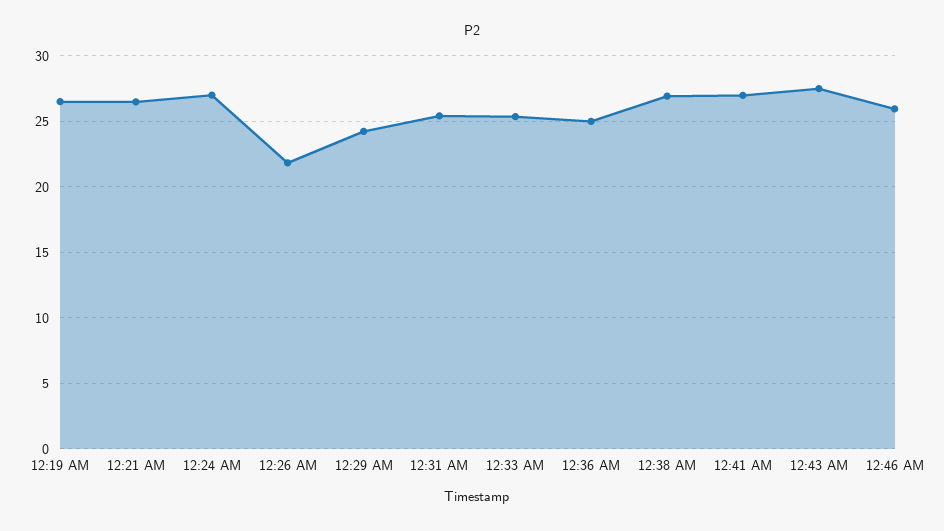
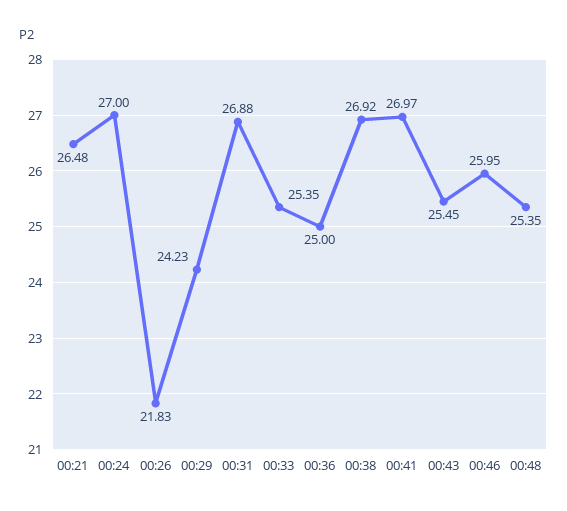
12:19 AM: 26.5 -> none
12:31 AM: 25.5 -> 26.88
12:43 AM: 27.5 -> 25.45
00:48: none -> 25.35

